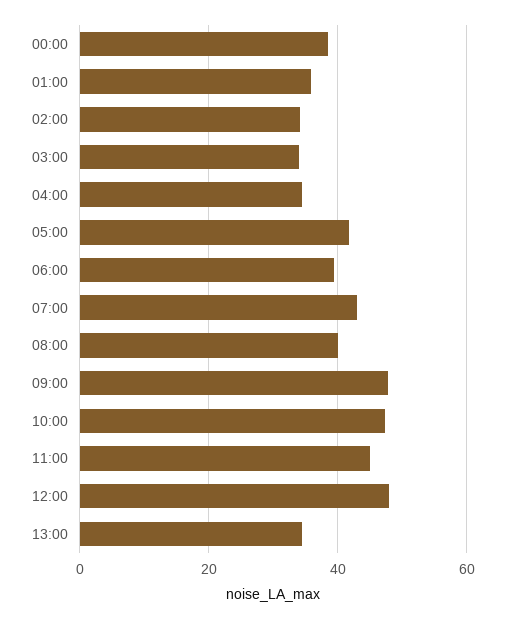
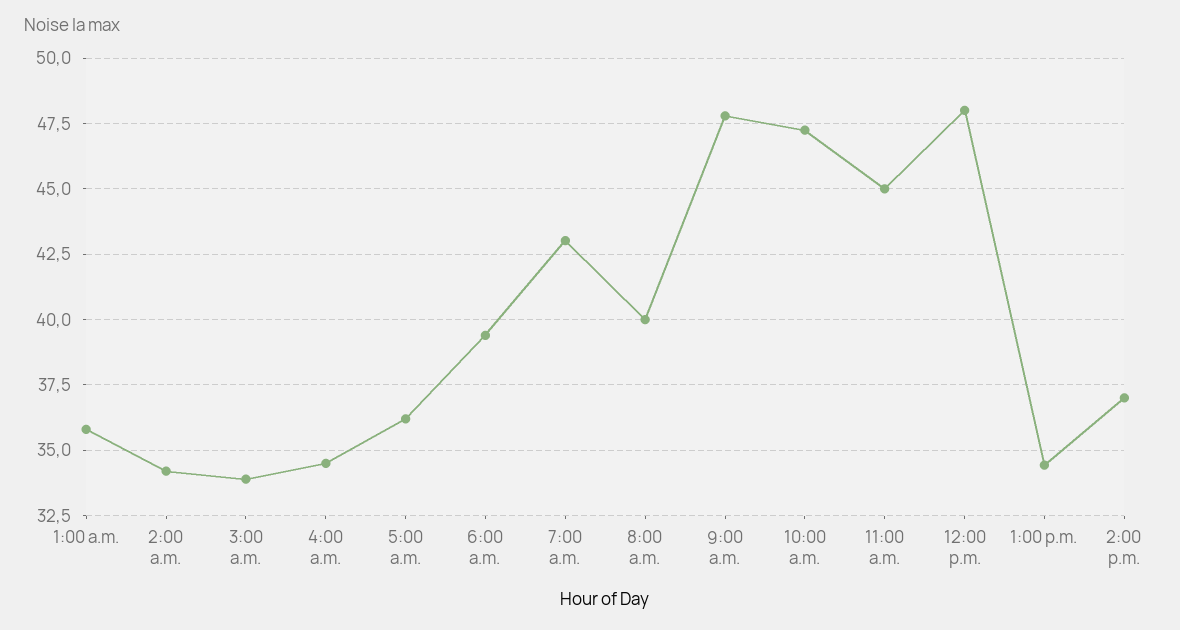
00:00: 38 -> none
05:00: 42 -> 36.25
2:00 p.m.: none -> 37

